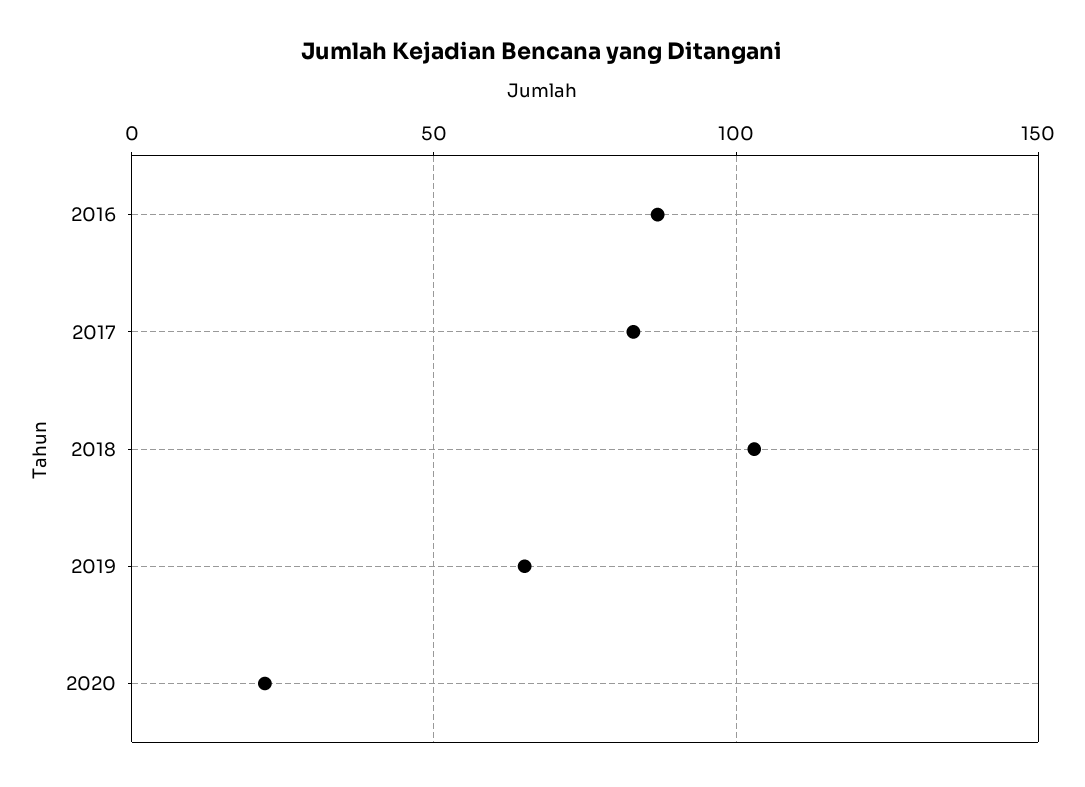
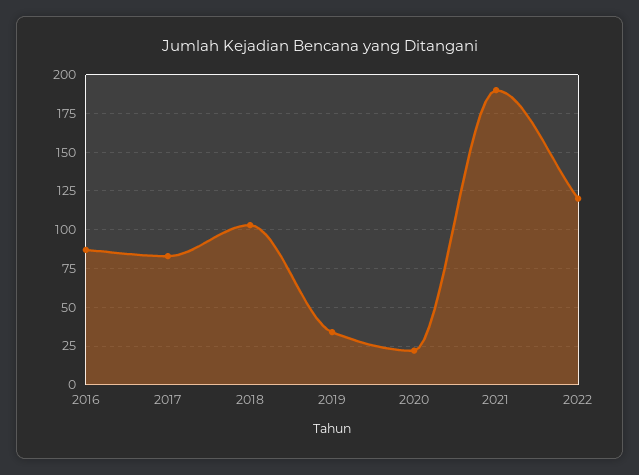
2019: 65 -> 35
2021: none -> 190
2022: none -> 120

